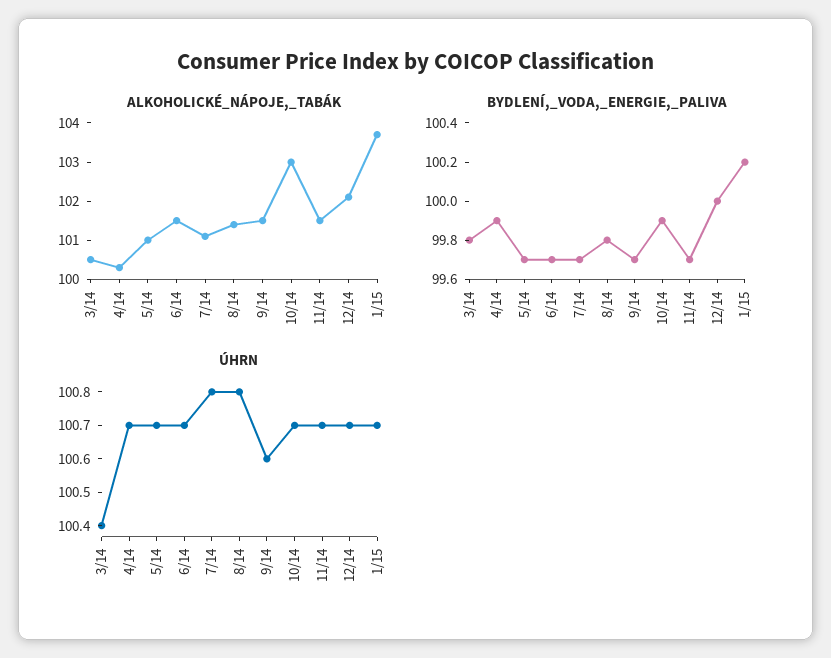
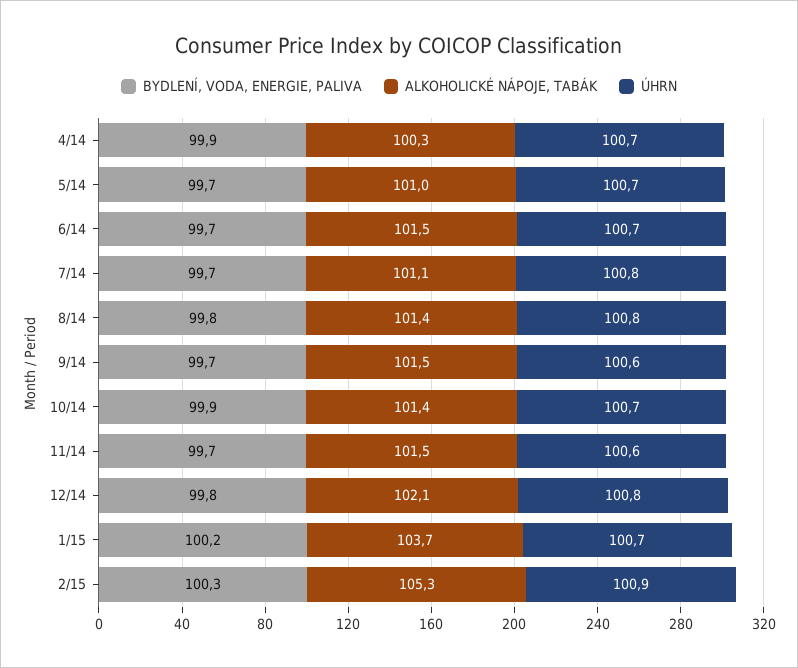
ALKOHOLICKÉ_NÁPOJE,_TABÁK, 3/14: 100.5 -> none
ALKOHOLICKÉ_NÁPOJE,_TABÁK, 10/14: 103 -> 101.4
BYDLENÍ,_VODA,_ENERGIE,_PALIVA, 3/14: 99.8 -> none
BYDLENÍ,_VODA,_ENERGIE,_PALIVA, 12/14: 100 -> 99.8
ÚHRN, 3/14: 100.4 -> none
ÚHRN, 11/14: 100.7 -> 100.6
ÚHRN, 12/14: 100.7 -> 100.8
BYDLENÍ,_VODA,_ENERGIE,_PALIVA, 2/15: none -> 100.3
ALKOHOLICKÉ_NÁPOJE,_TABÁK, 2/15: none -> 105.3
ÚHRN, 2/15: none -> 100.9

